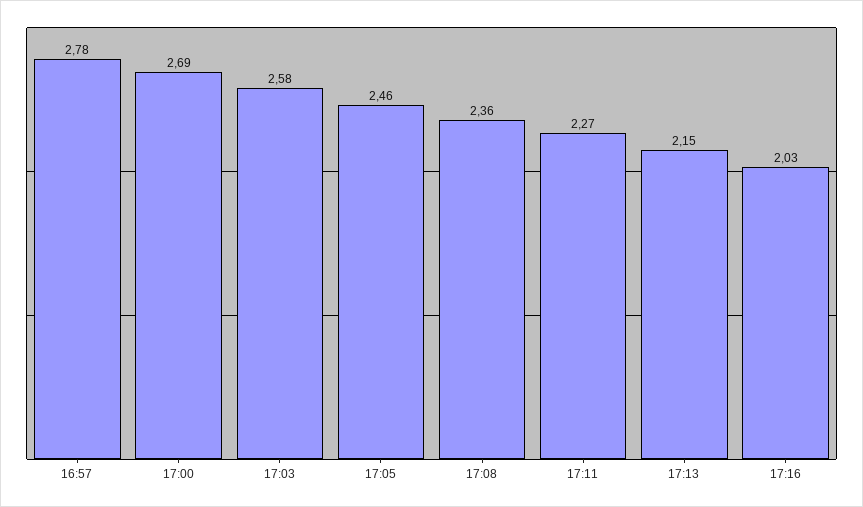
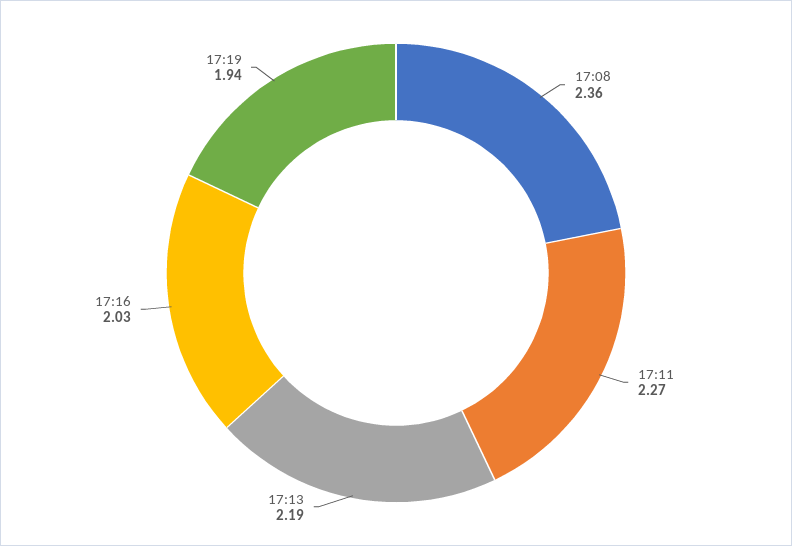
16:57: 2.78 -> none
17:00: 2.69 -> none
17:03: 2.58 -> none
17:05: 2.46 -> none
17:13: 2.15 -> 2.19
17:19: none -> 1.94

